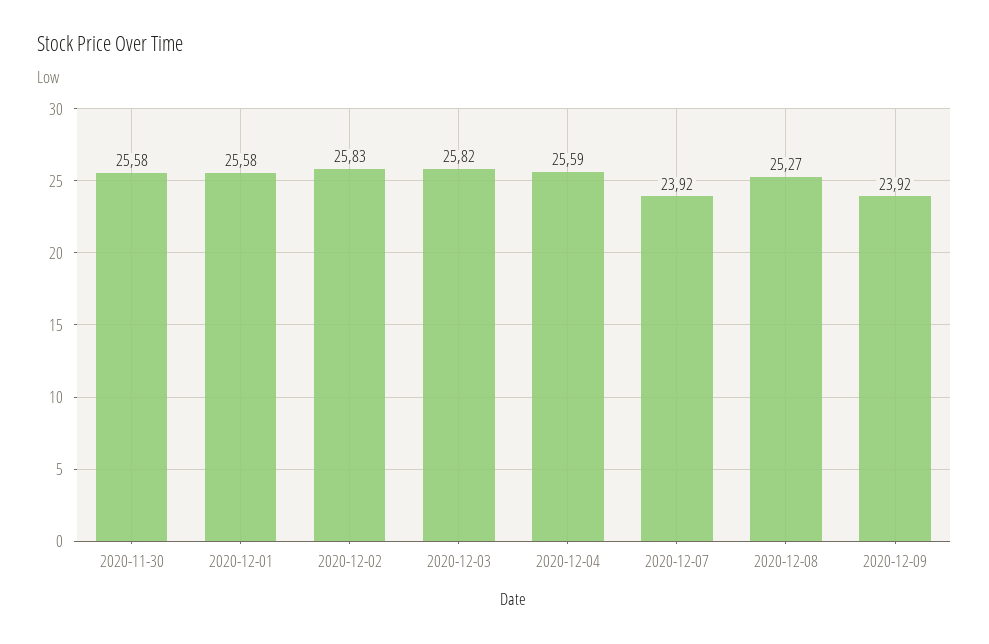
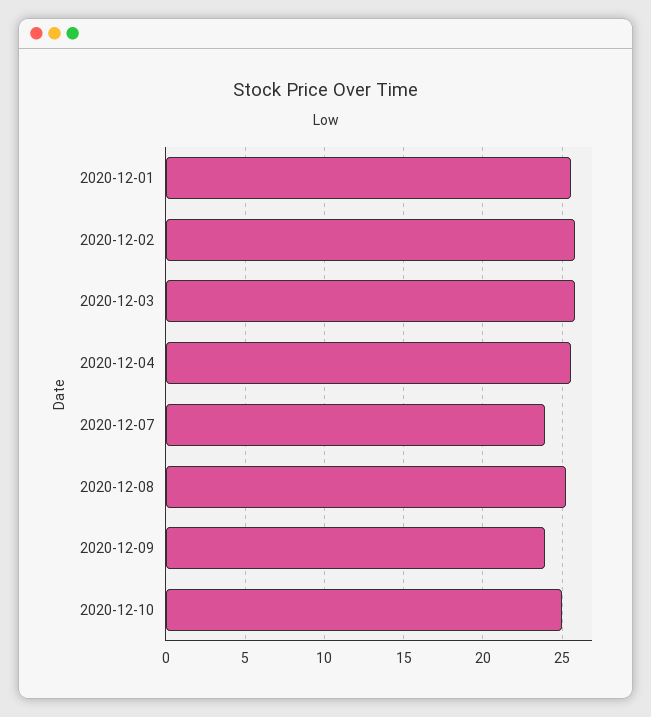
2020-11-30: 25.58 -> none
2020-12-10: none -> 25

